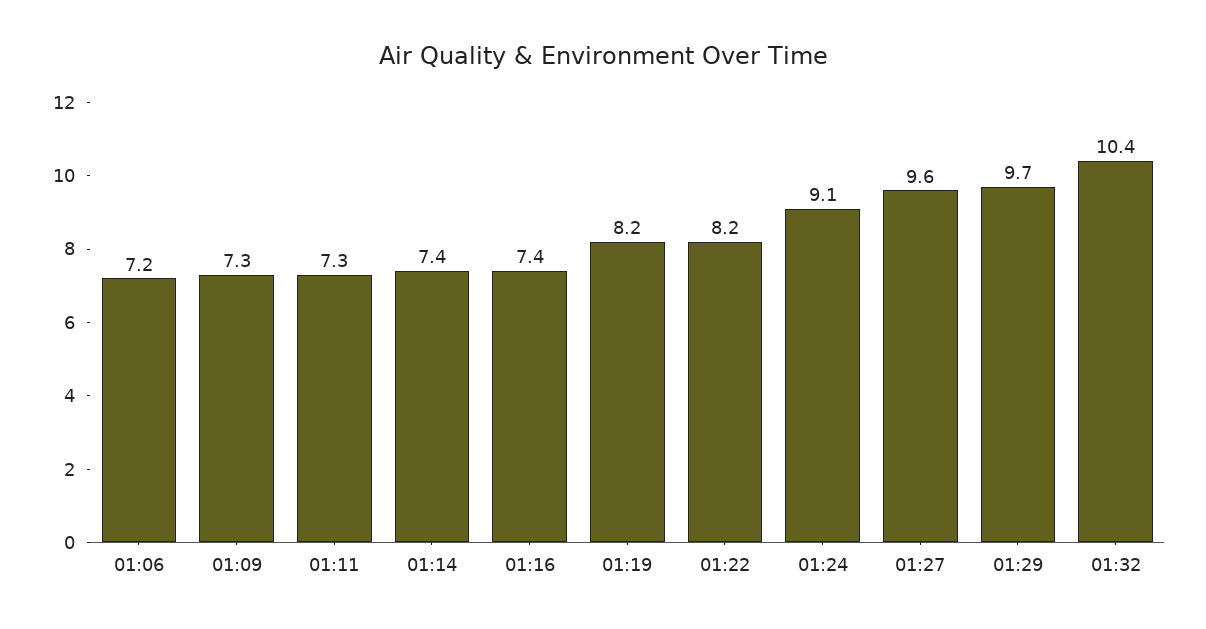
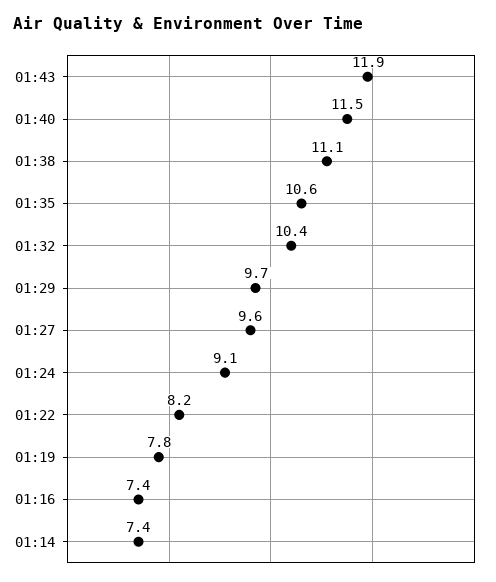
01:06: 7.2 -> none
01:09: 7.3 -> none
01:11: 7.3 -> none
01:19: 8.2 -> 7.8
01:43: none -> 11.9
01:40: none -> 11.5
01:38: none -> 11.1
01:35: none -> 10.6

